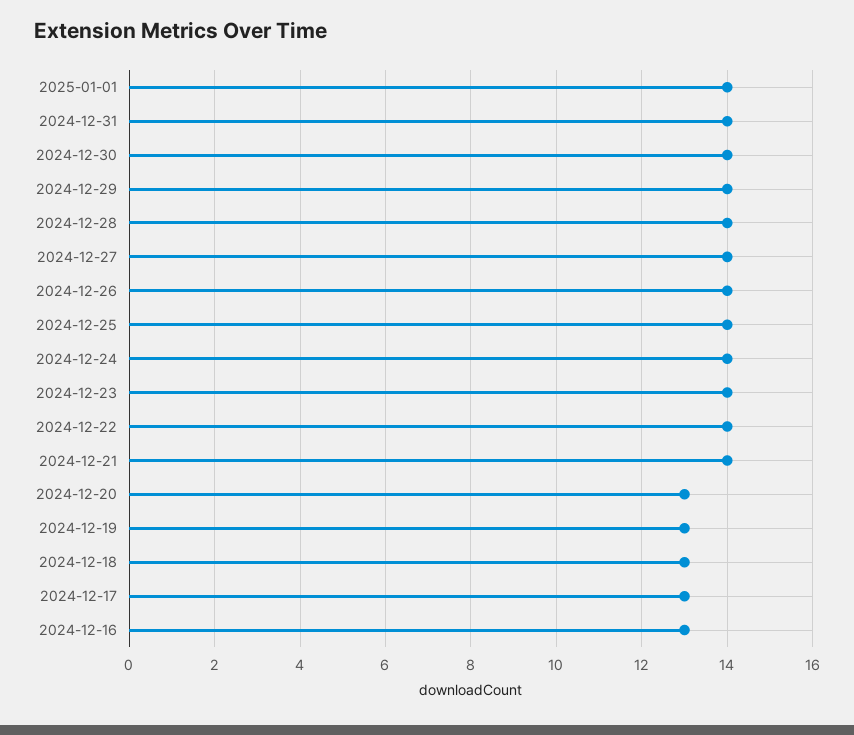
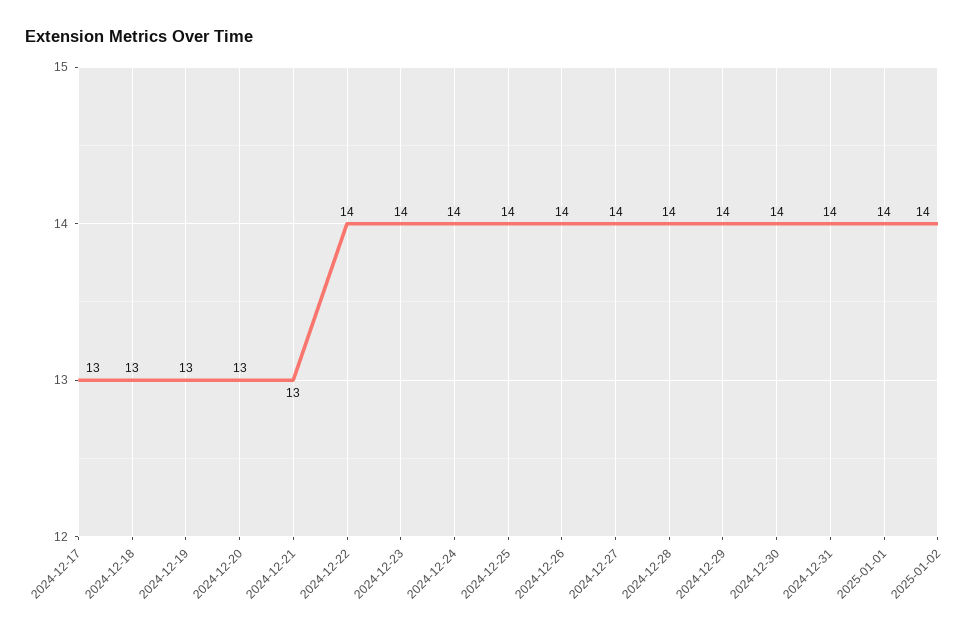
2024-12-21: 14 -> 13
2024-12-16: 13 -> none
2025-01-02: none -> 14

